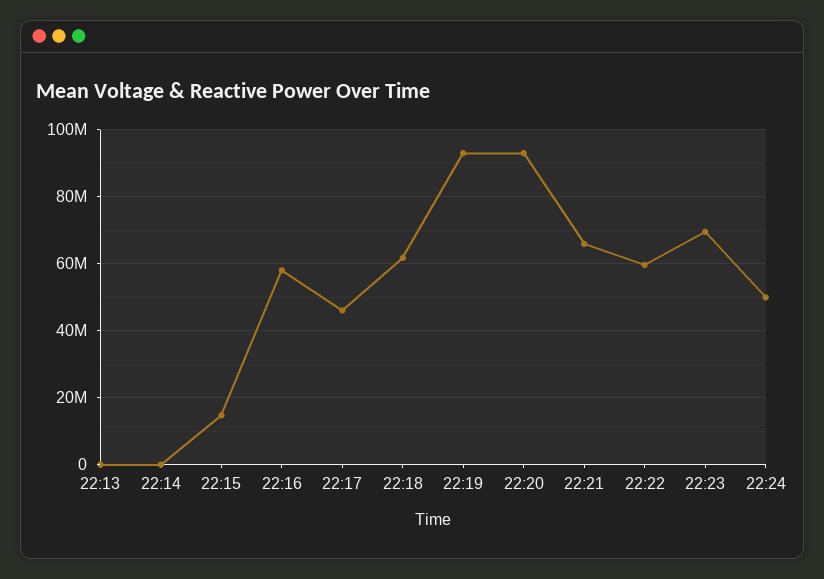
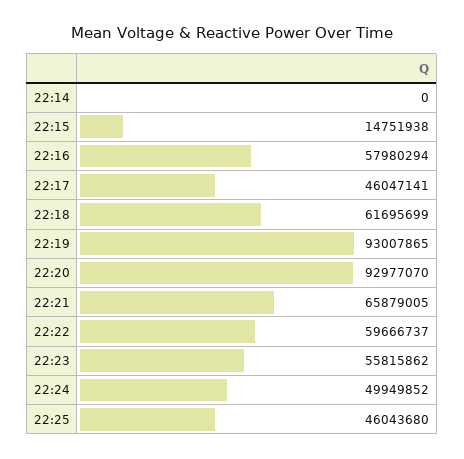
22:13: 0 -> none
22:23: 70000000 -> 55815862
22:25: none -> 46043680

